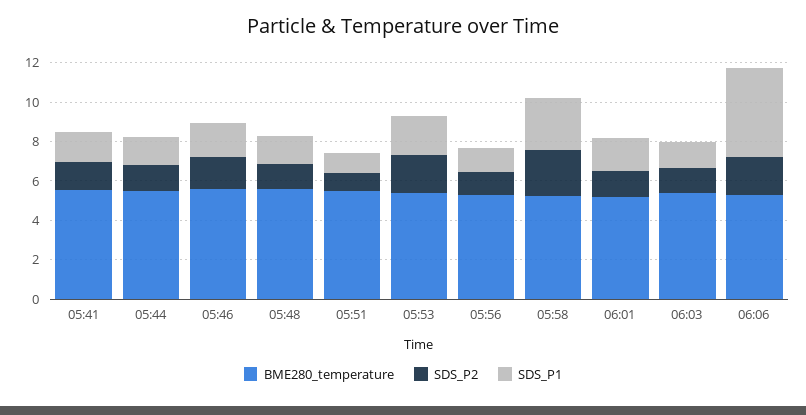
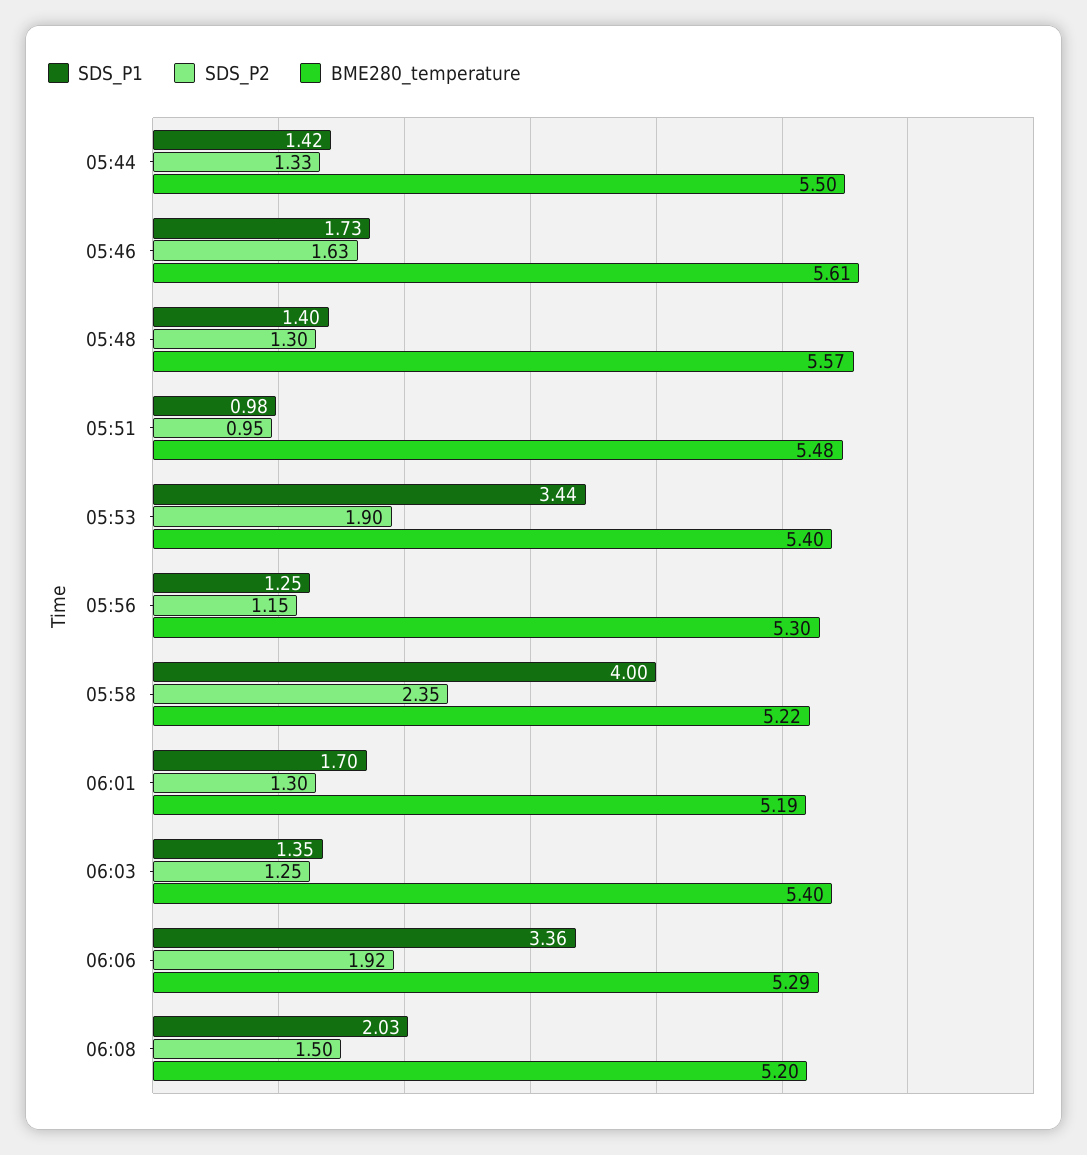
BME280_temperature, 05:41: 5.5 -> none
SDS_P2, 05:41: 1.5 -> none
SDS_P1, 05:41: 1.5 -> none
SDS_P1, 05:53: 2 -> 3.44
SDS_P1, 05:58: 2.5 -> 4
SDS_P1, 06:06: 4.5 -> 3.36
SDS_P1, 06:08: none -> 2.03
SDS_P2, 06:08: none -> 1.5
BME280_temperature, 06:08: none -> 5.2

